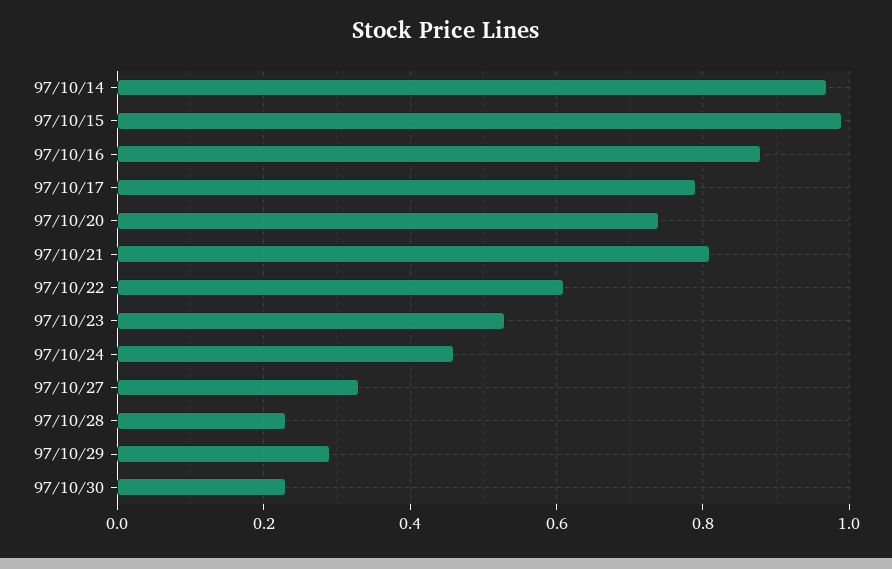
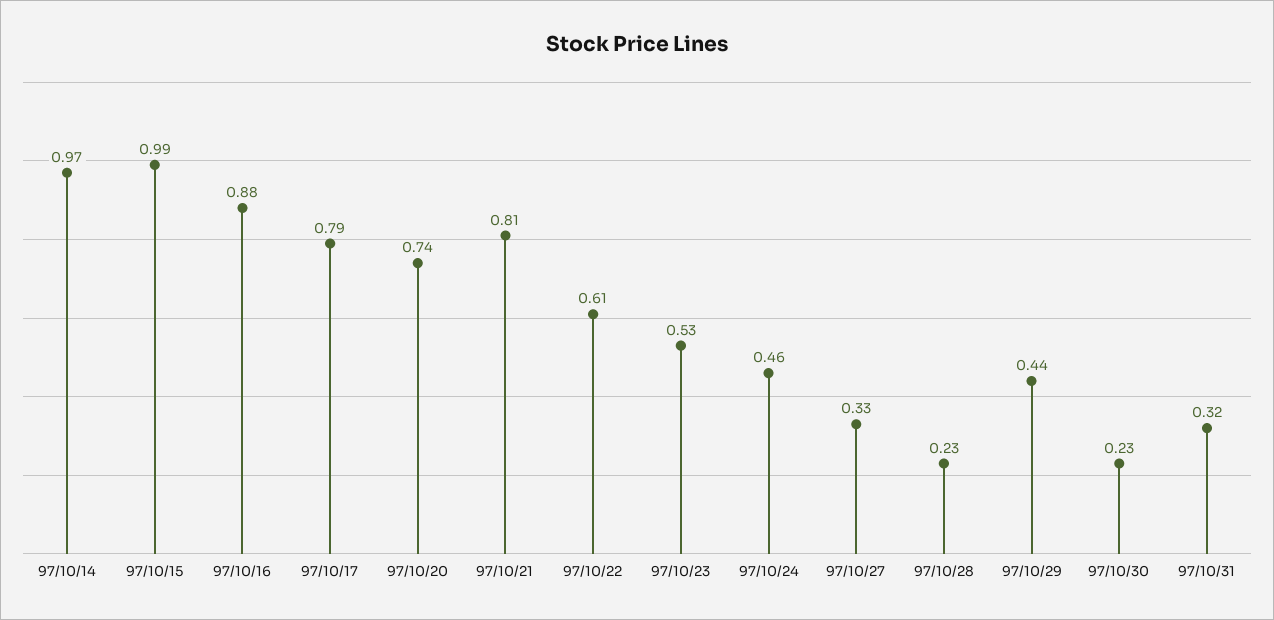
97/10/29: 0.3 -> 0.44
97/10/31: none -> 0.32

